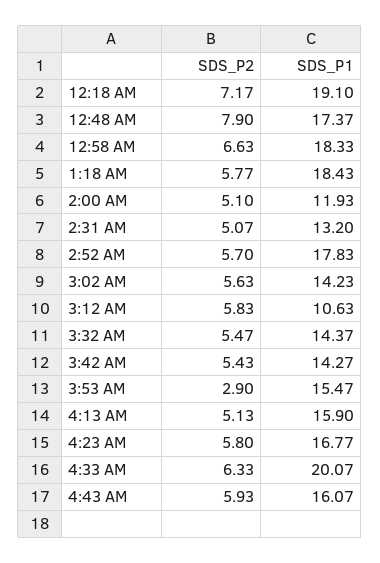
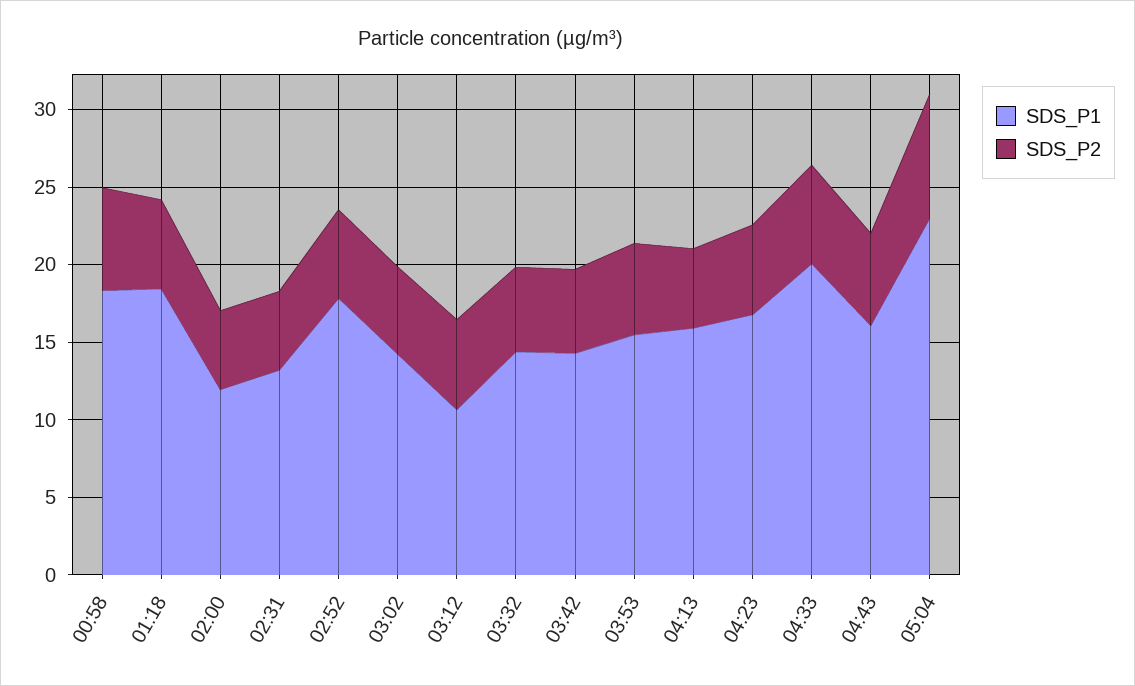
SDS_P2, 12:18 AM: 7.17 -> none
SDS_P1, 12:18 AM: 19.1 -> none
SDS_P2, 12:48 AM: 7.9 -> none
SDS_P1, 12:48 AM: 17.37 -> none
SDS_P2, 3:53 AM: 2.9 -> 6
SDS_P1, 05:04: none -> 23
SDS_P2, 05:04: none -> 8

